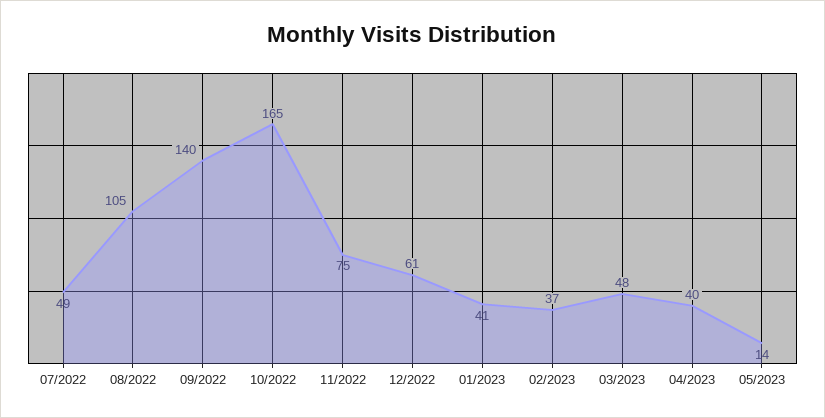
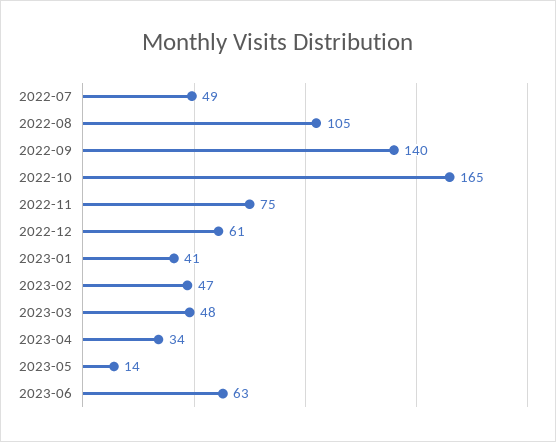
02/2023: 37 -> 47
04/2023: 40 -> 34
2023-06: none -> 63

